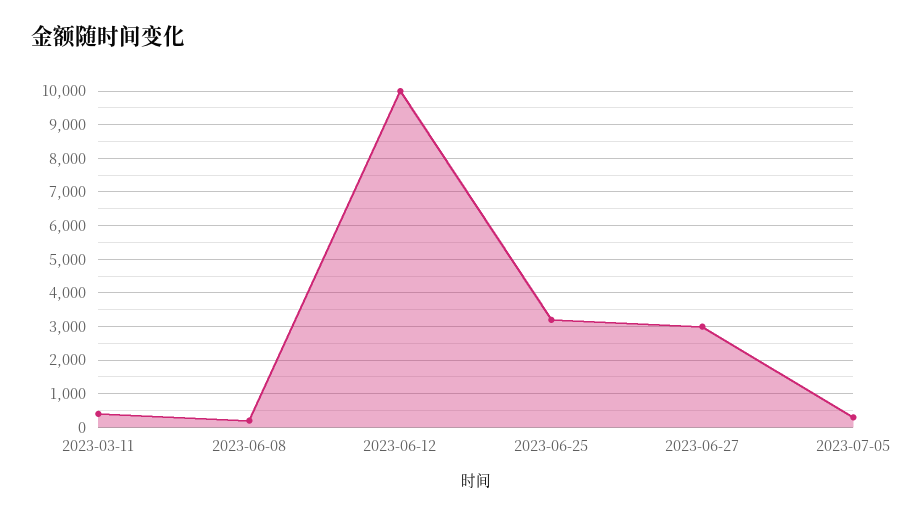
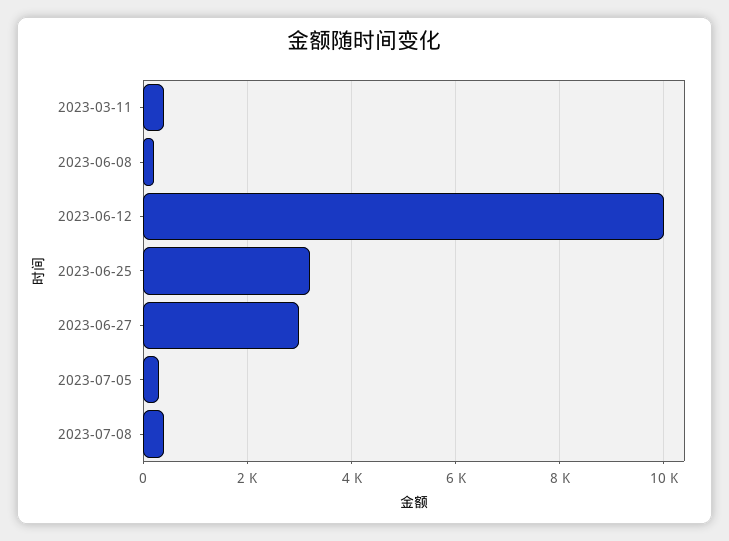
2023-07-08: none -> 400

